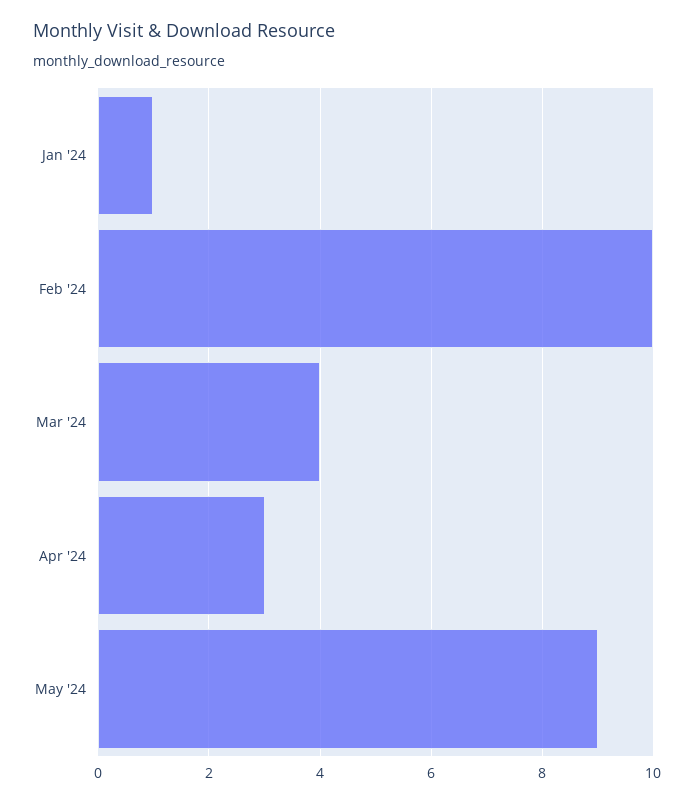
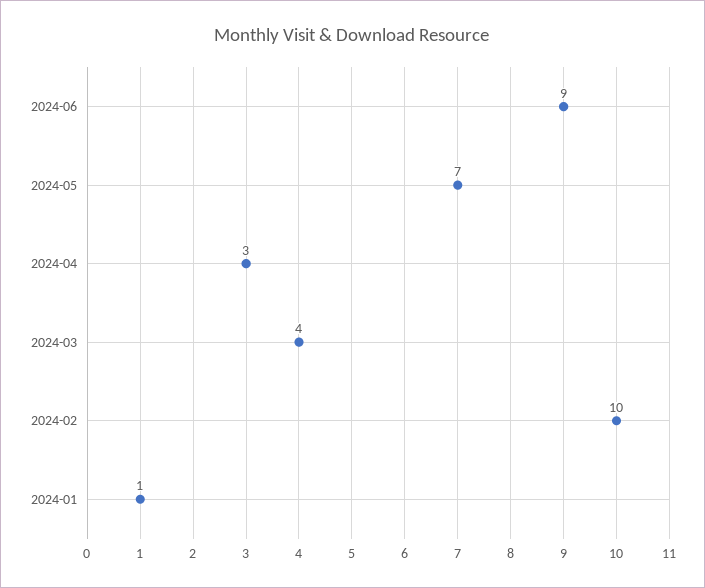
May '24: 9 -> 7
2024-06: none -> 9

